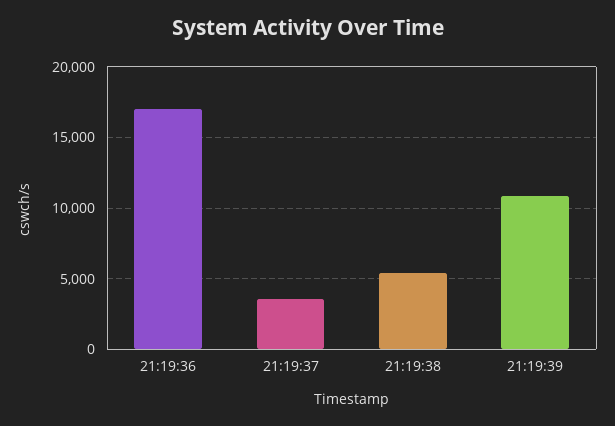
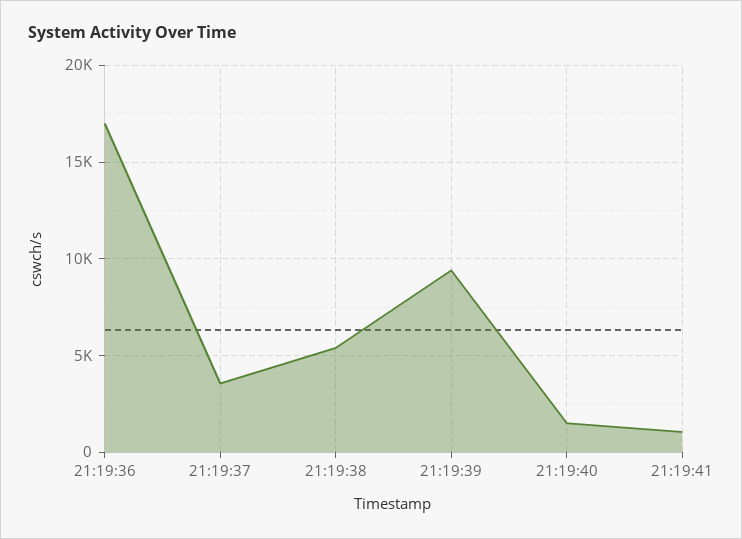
21:19:39: 11000 -> 9500
21:19:40: none -> 1500
21:19:41: none -> 1000

